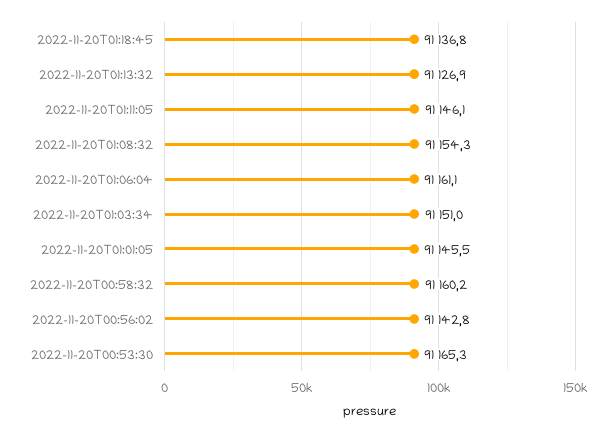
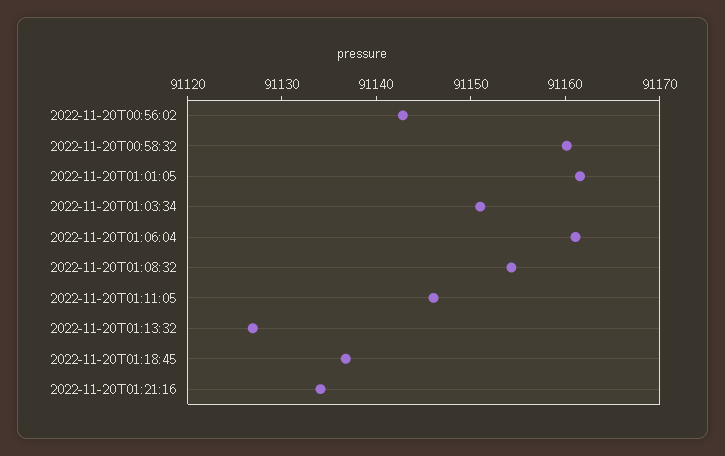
2022-11-20T01:01:05: 91145.5 -> 91162
2022-11-20T00:53:30: 91165.3 -> none
2022-11-20T01:21:16: none -> 91134

